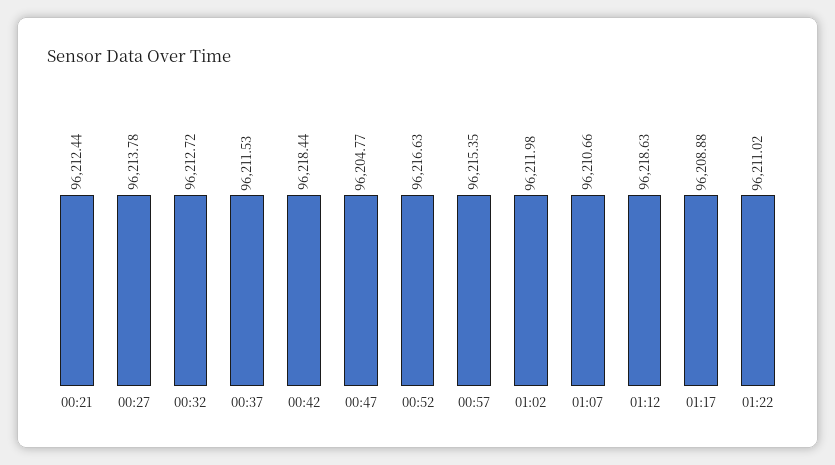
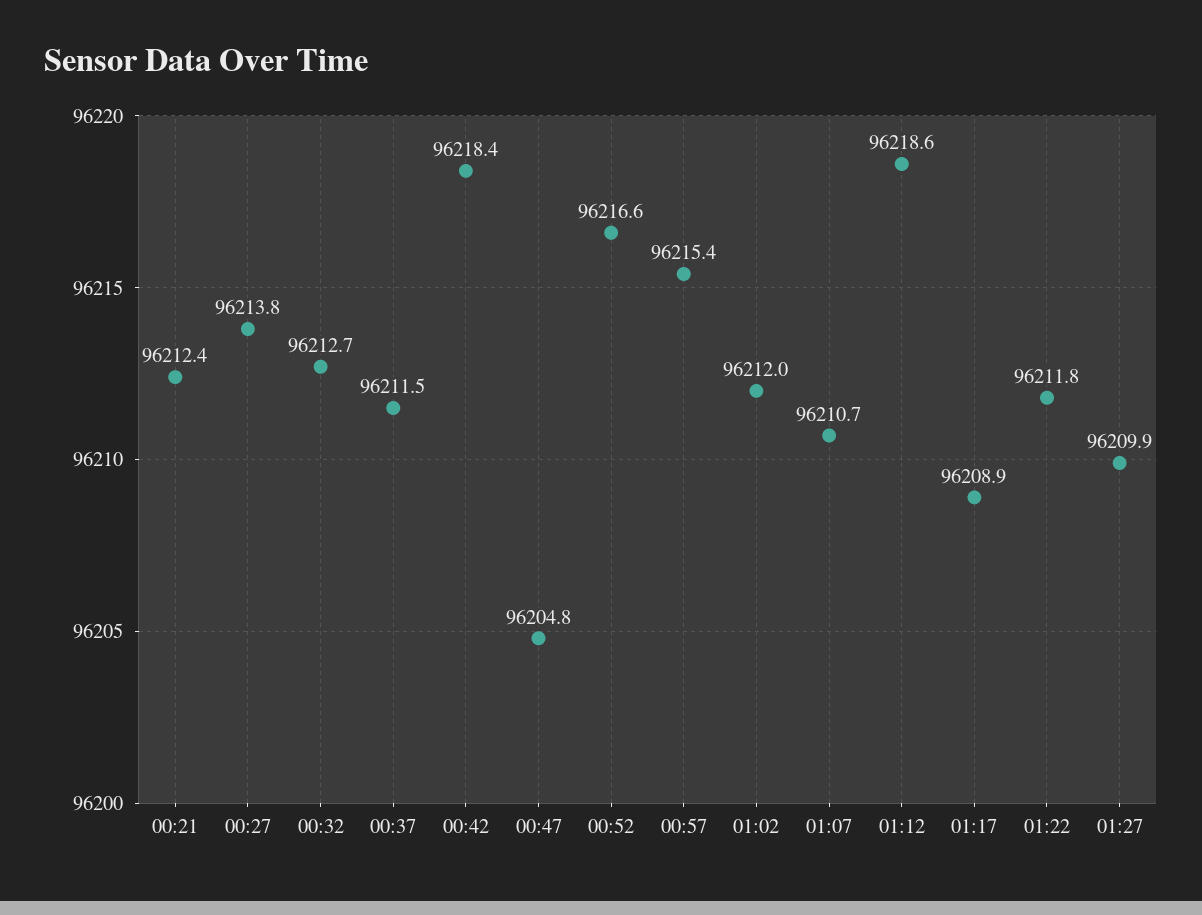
01:22: 96211.02 -> 96211.8
01:27: none -> 96209.9

